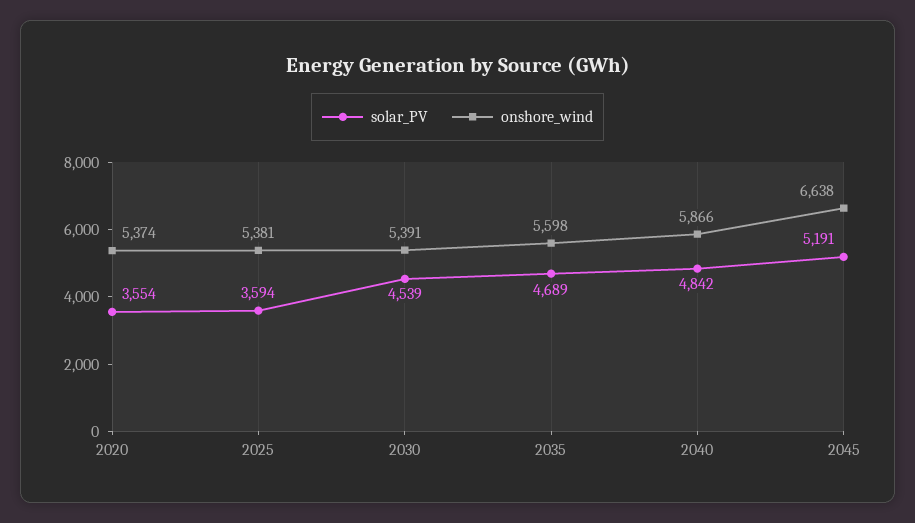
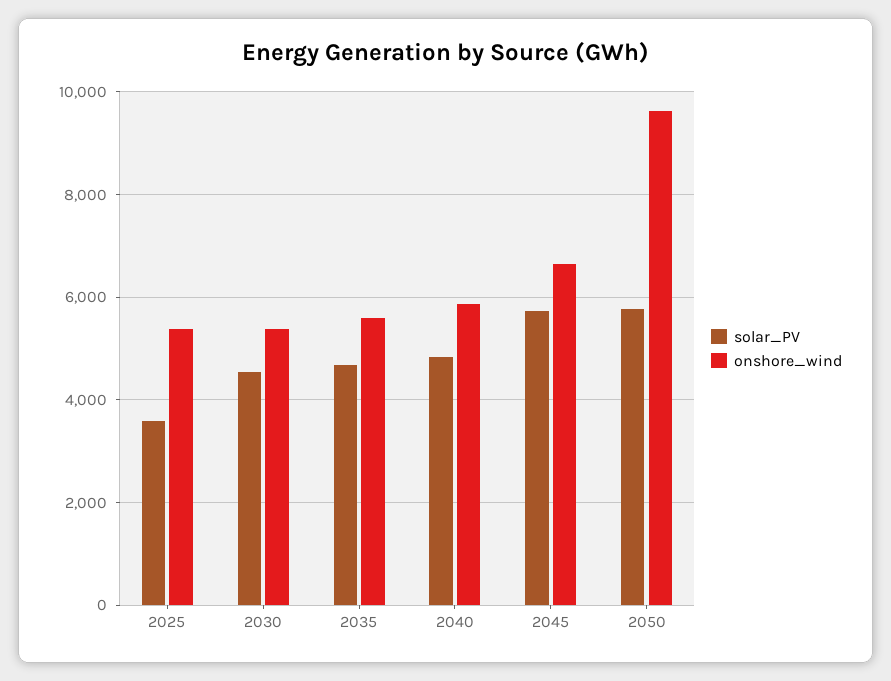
solar_PV, 2020: 3554 -> none
onshore_wind, 2020: 5374 -> none
solar_PV, 2045: 5191 -> 5800
solar_PV, 2050: none -> 5800
onshore_wind, 2050: none -> 9600

